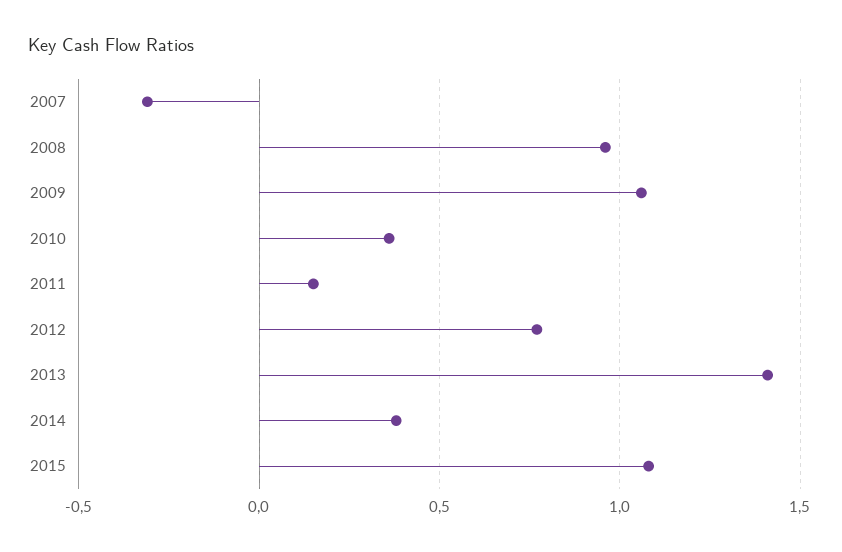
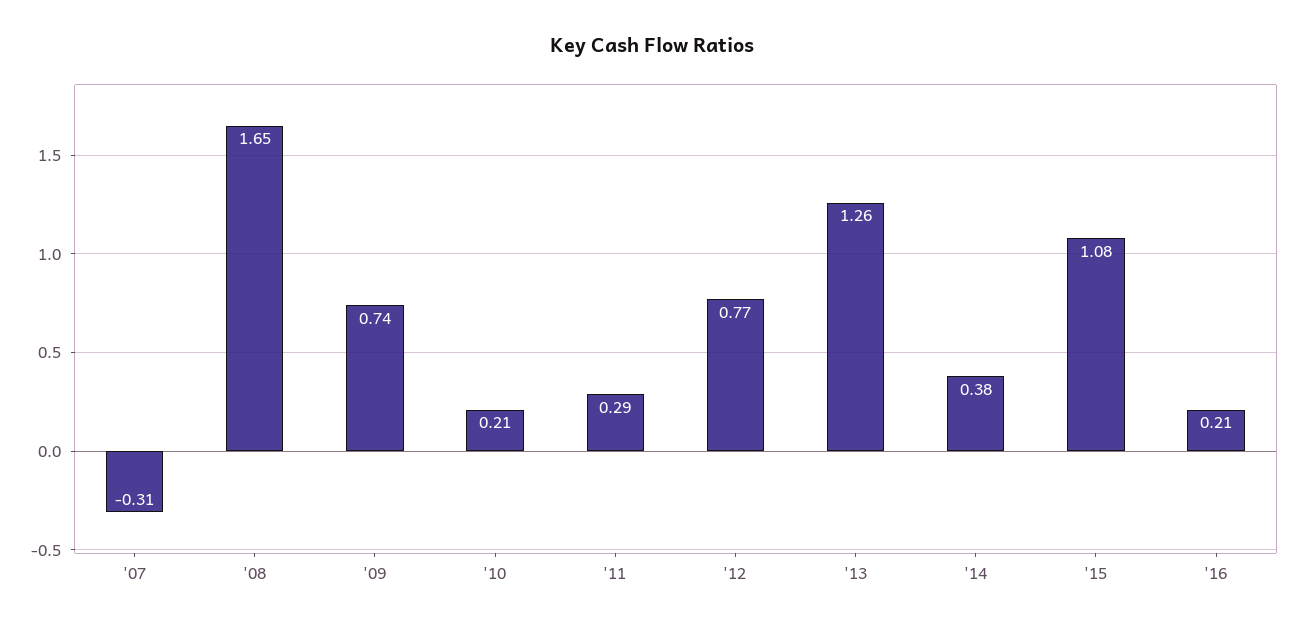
2008: 0.95 -> 1.65
2009: 1.05 -> 0.74
2010: 0.35 -> 0.21
2011: 0.15 -> 0.29
2013: 1.4 -> 1.26
'16: none -> 0.21

